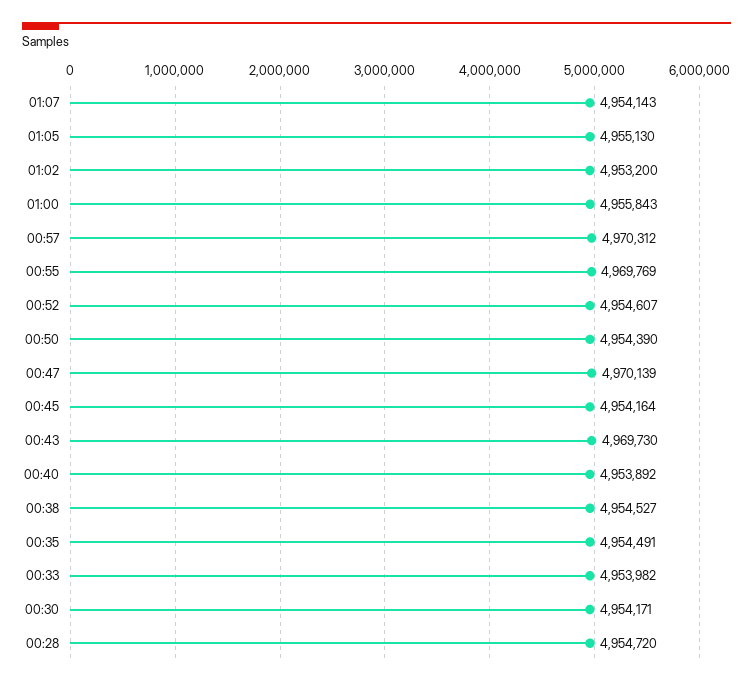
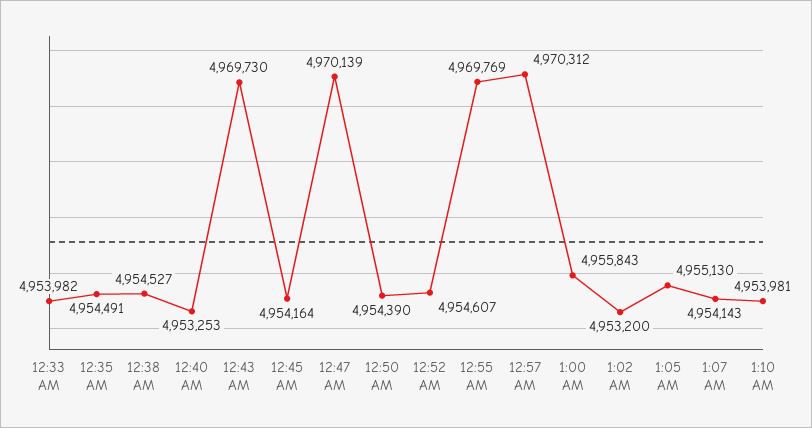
00:40: 4953892 -> 4953253
00:30: 4954171 -> none
00:28: 4954720 -> none
1:10 AM: none -> 4953981

